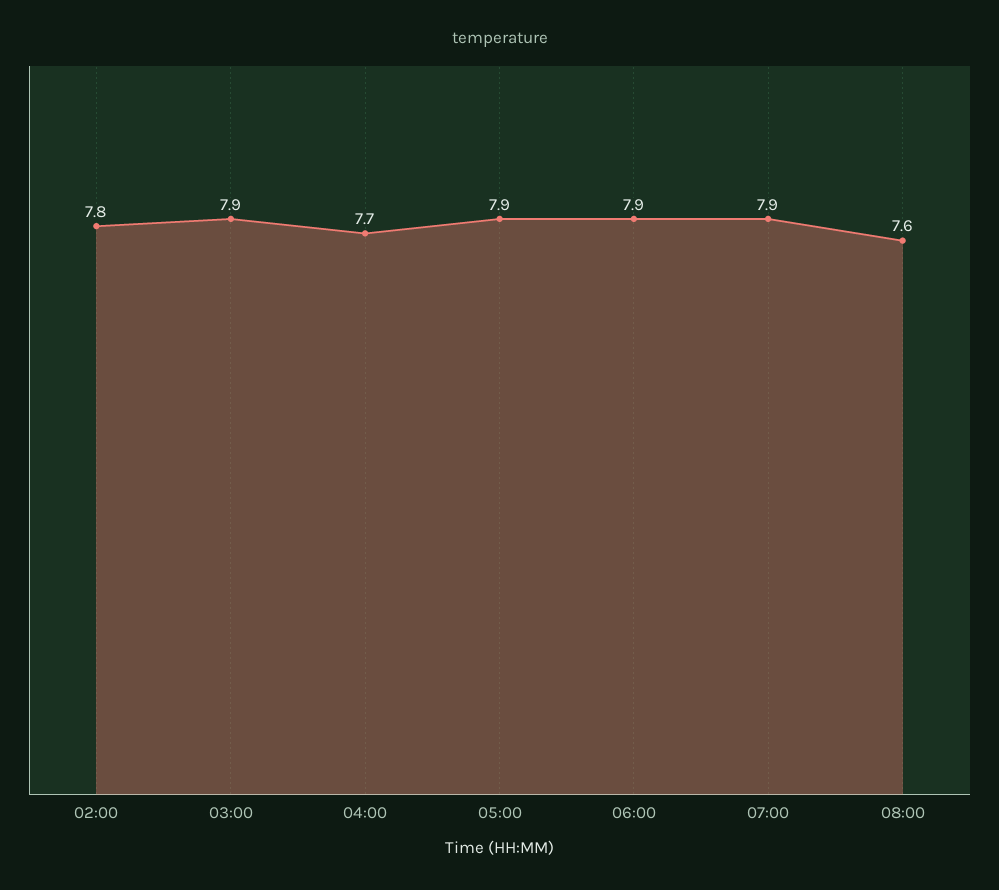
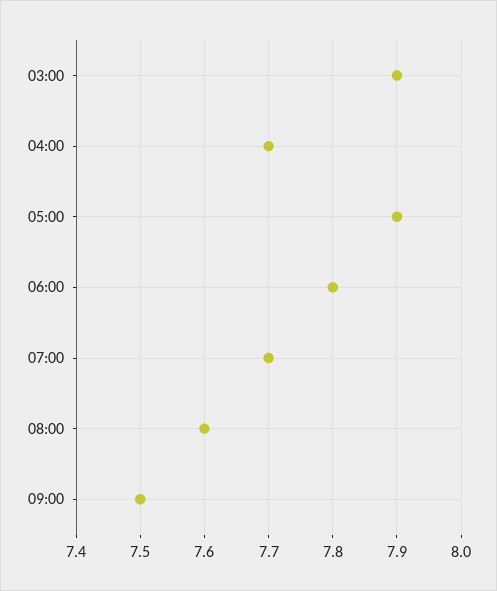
02:00: 7.8 -> none
06:00: 7.9 -> 7.8
07:00: 7.9 -> 7.7
09:00: none -> 7.5

